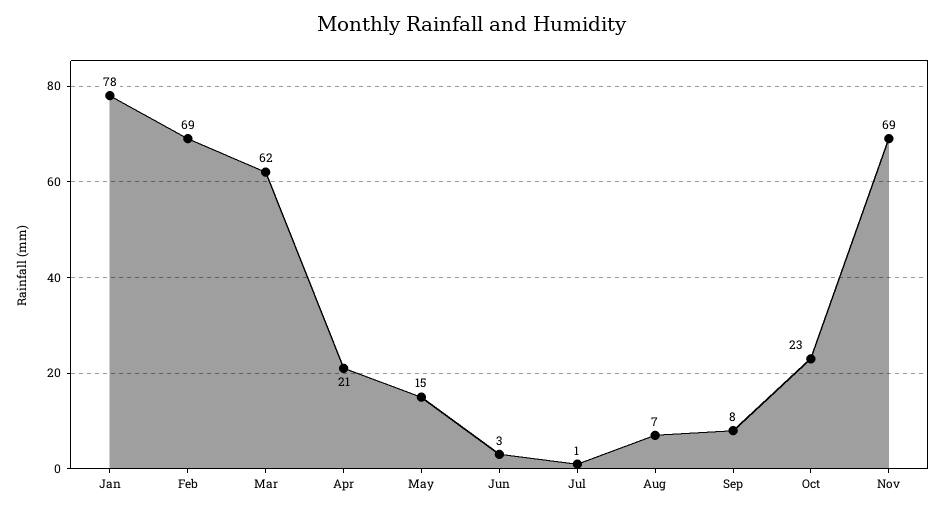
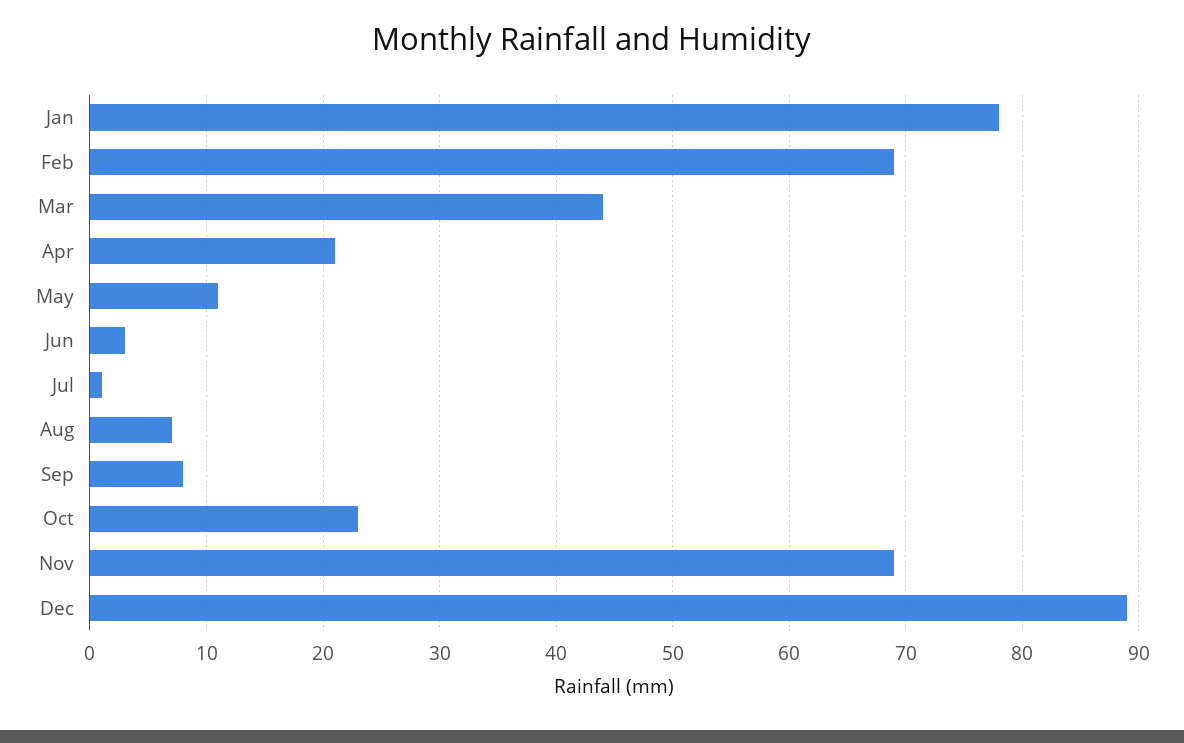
Mar: 62 -> 44
May: 15 -> 11
Dec: none -> 89

